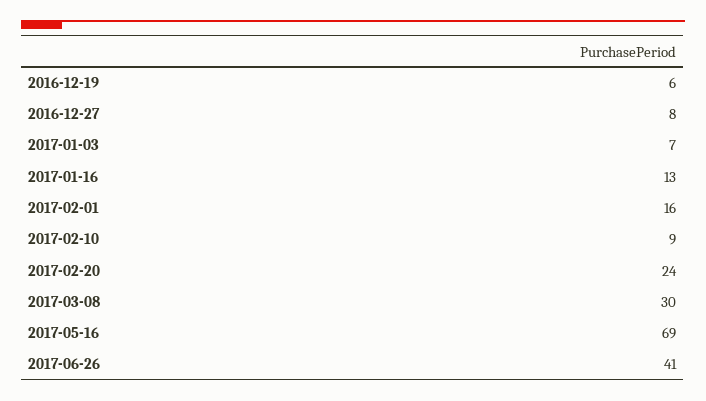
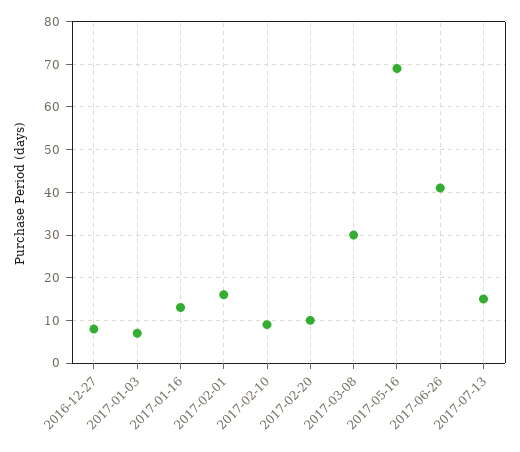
2016-12-19: 6 -> none
2017-02-20: 24 -> 10
2017-07-13: none -> 15

